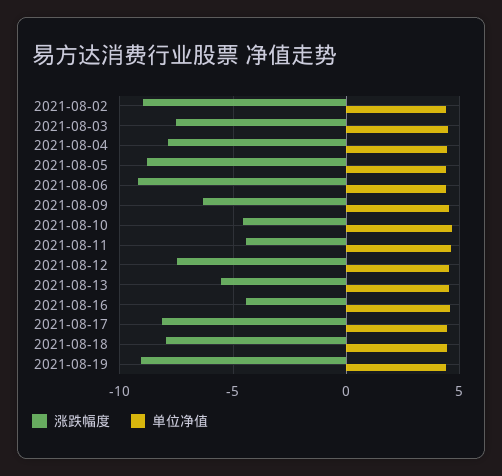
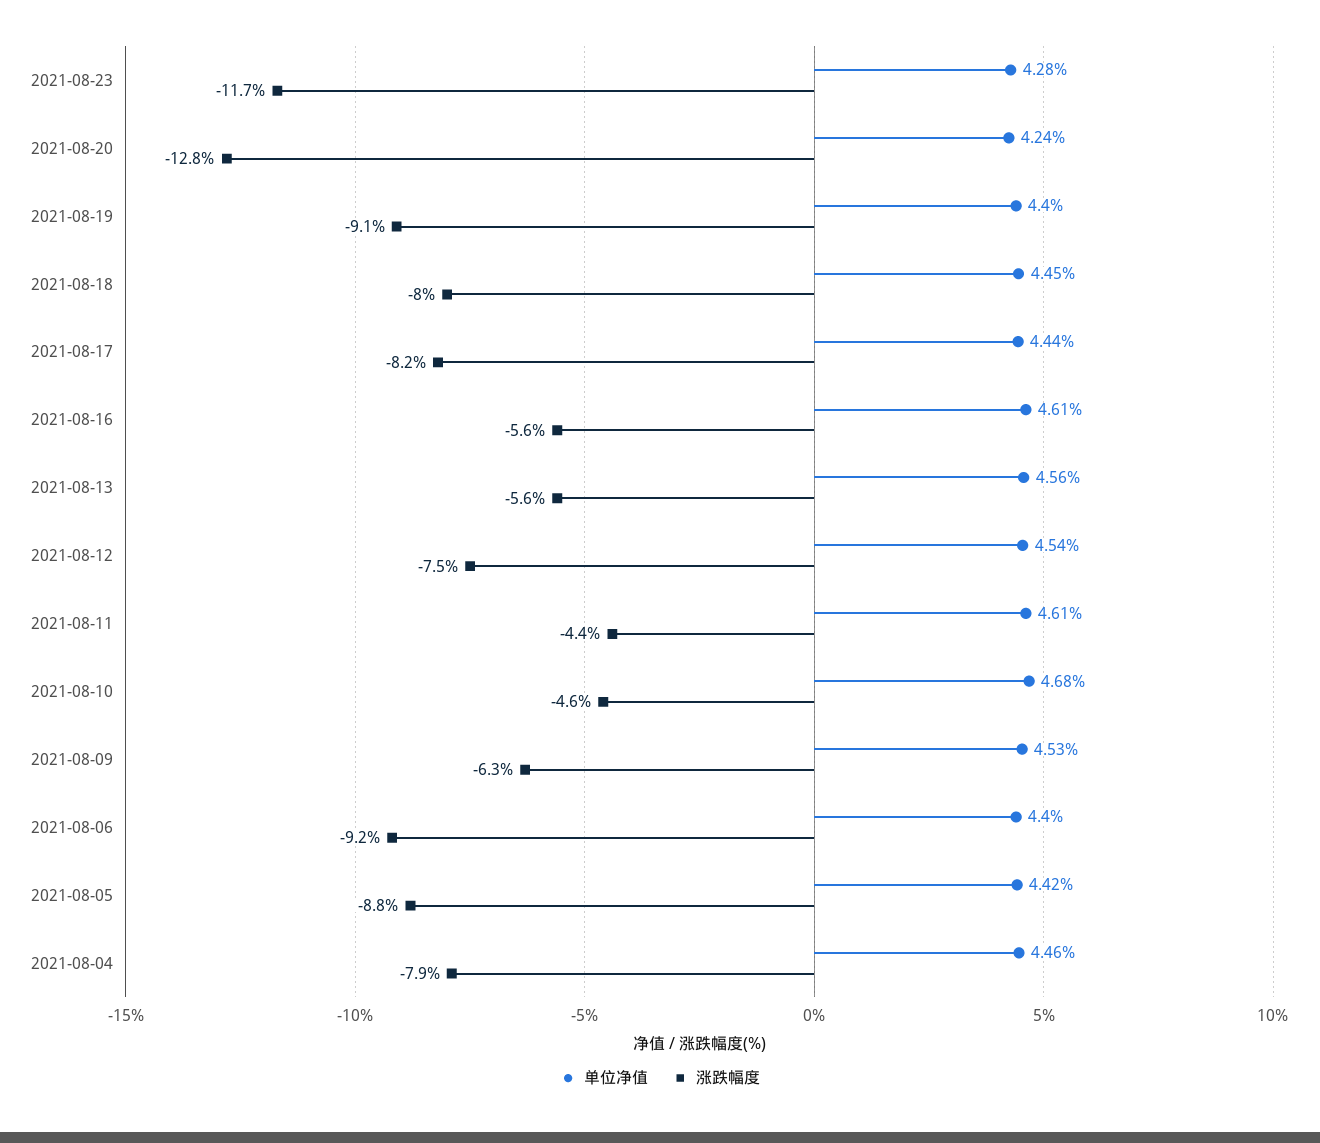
涨跌幅度, 2021-08-02: -9 -> none
单位净值, 2021-08-02: 4.5 -> none
涨跌幅度, 2021-08-03: -7.5 -> none
单位净值, 2021-08-03: 4.5 -> none
涨跌幅度, 2021-08-16: -4.5 -> -5.6
单位净值, 2021-08-23: none -> 4.28
涨跌幅度, 2021-08-23: none -> -11.7
单位净值, 2021-08-20: none -> 4.24
涨跌幅度, 2021-08-20: none -> -12.8

